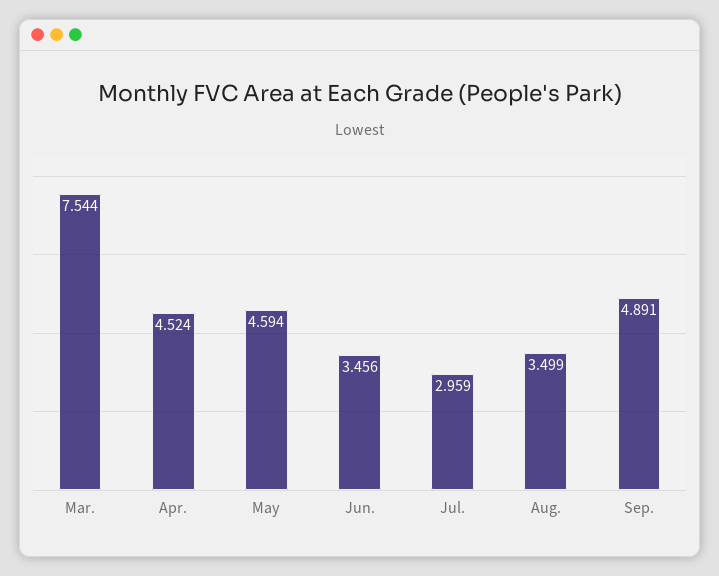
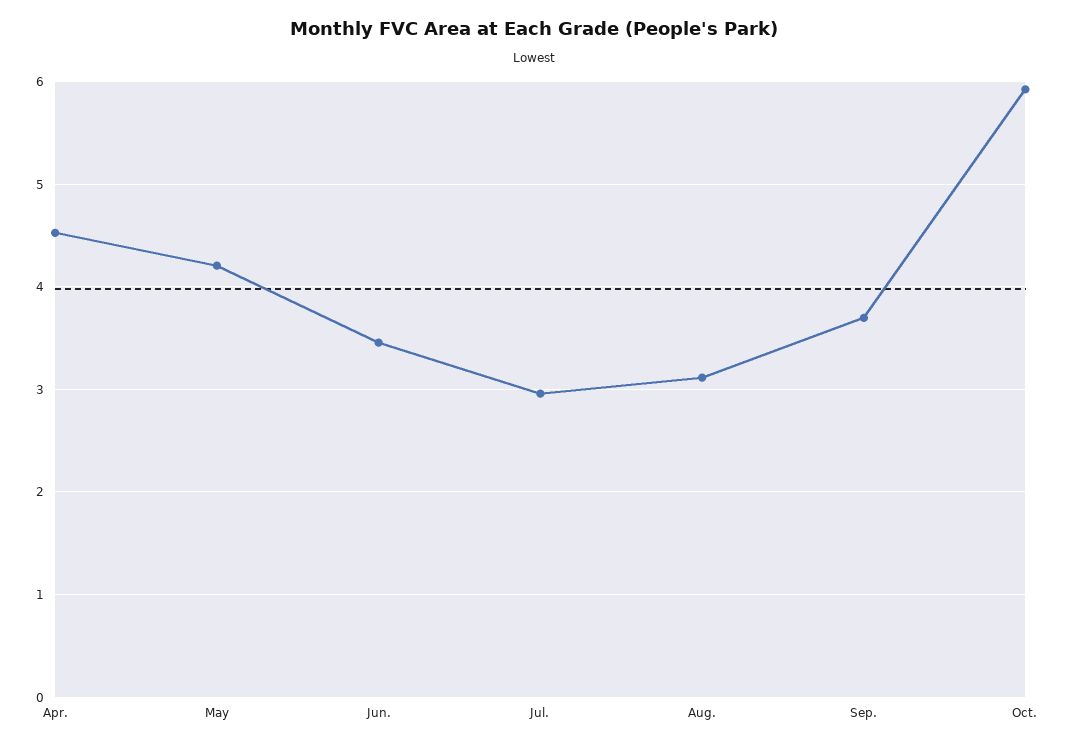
Mar.: 7.544 -> none
May: 4.594 -> 4.2
Aug.: 3.499 -> 3.1
Sep.: 4.891 -> 3.7
Oct.: none -> 5.9

